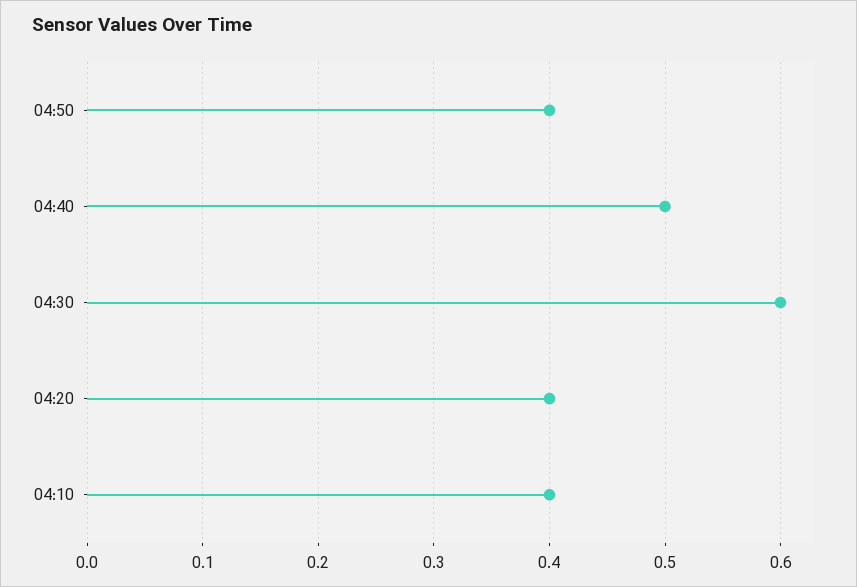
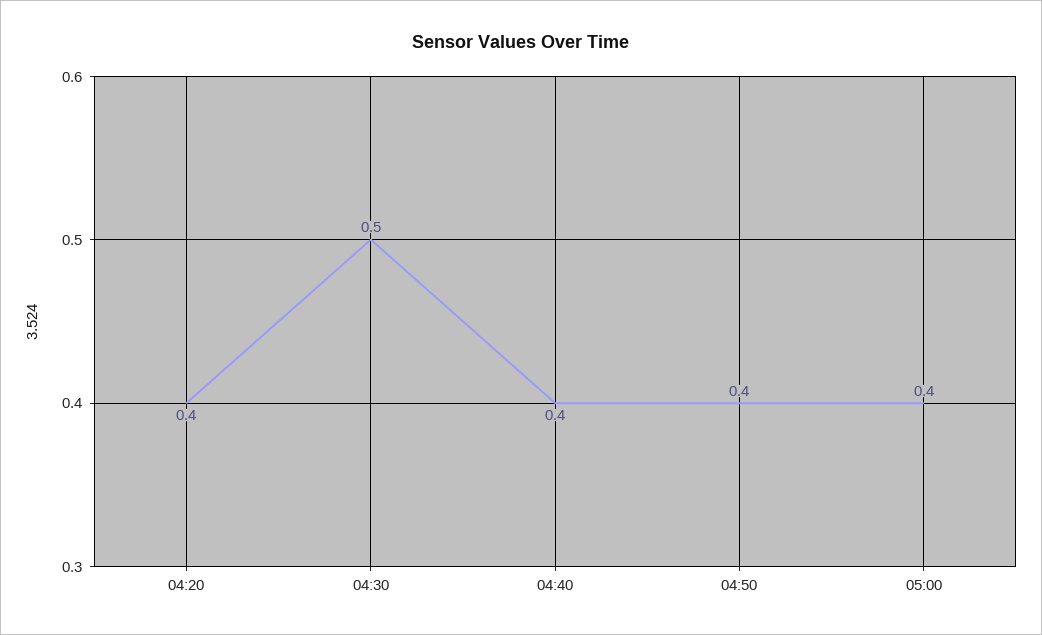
04:40: 0.5 -> 0.4
04:30: 0.6 -> 0.5
04:10: 0.4 -> none
05:00: none -> 0.4

